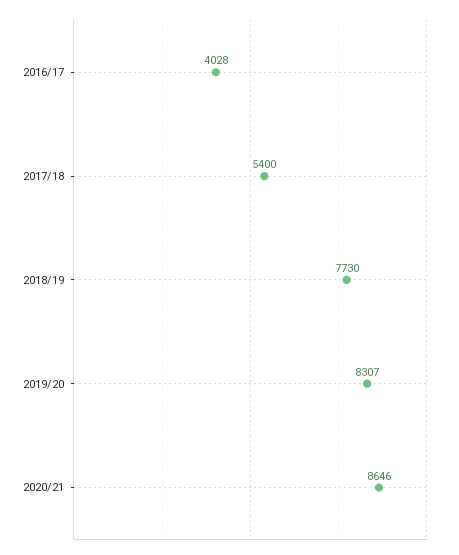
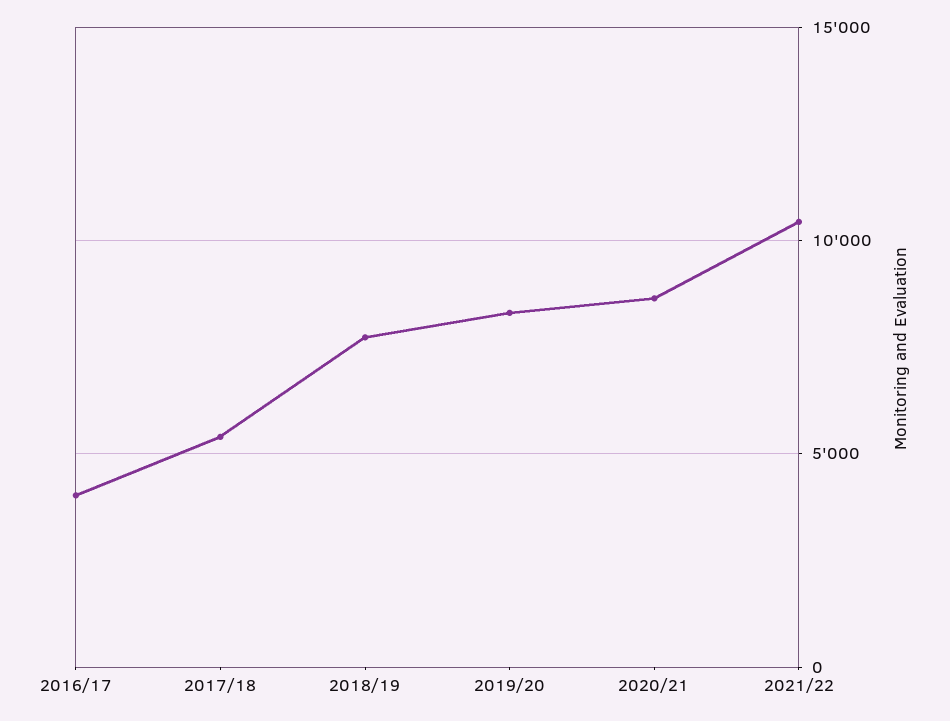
2021/22: none -> 10500

